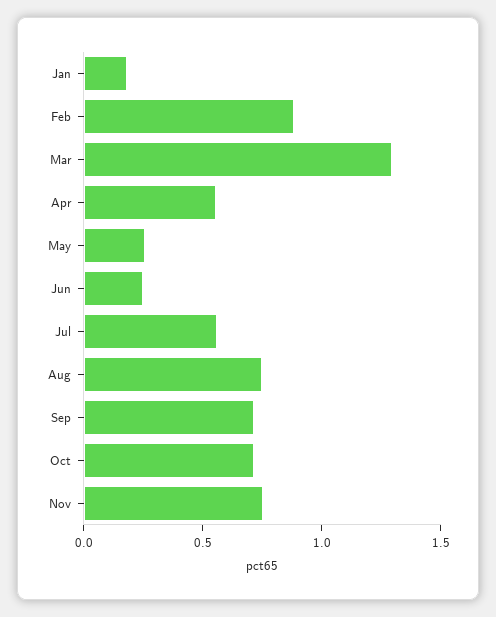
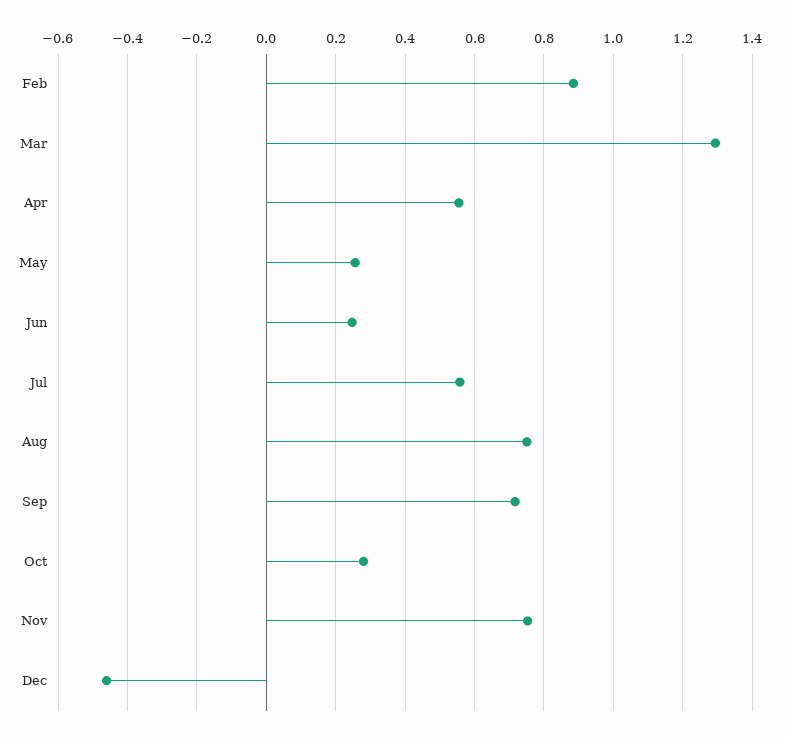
Jan: 0.2 -> none
Oct: 0.7 -> 0.28
Dec: none -> -0.46

